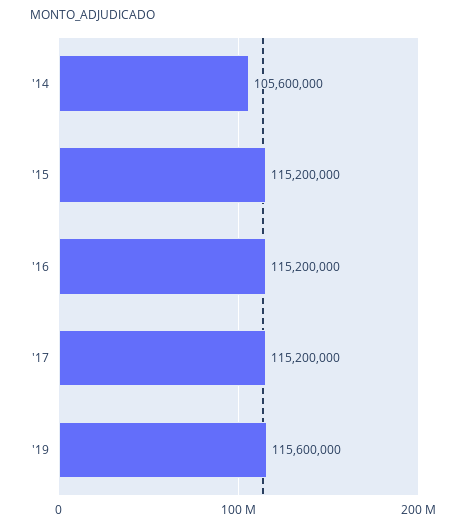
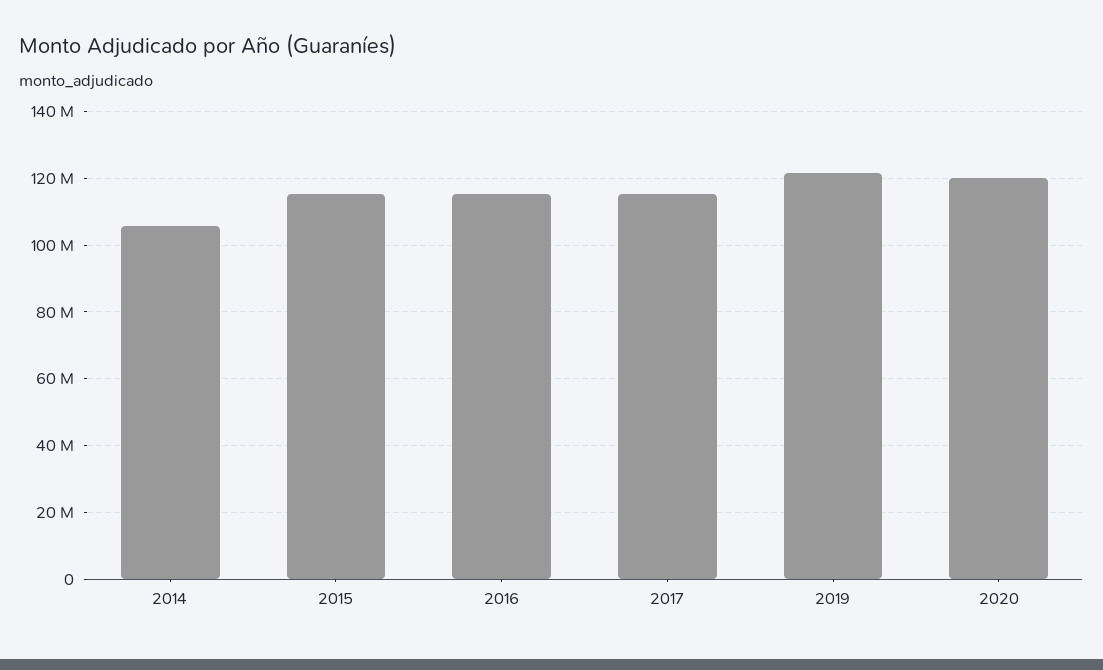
'19: 115600000 -> 122000000
2020: none -> 120000000

